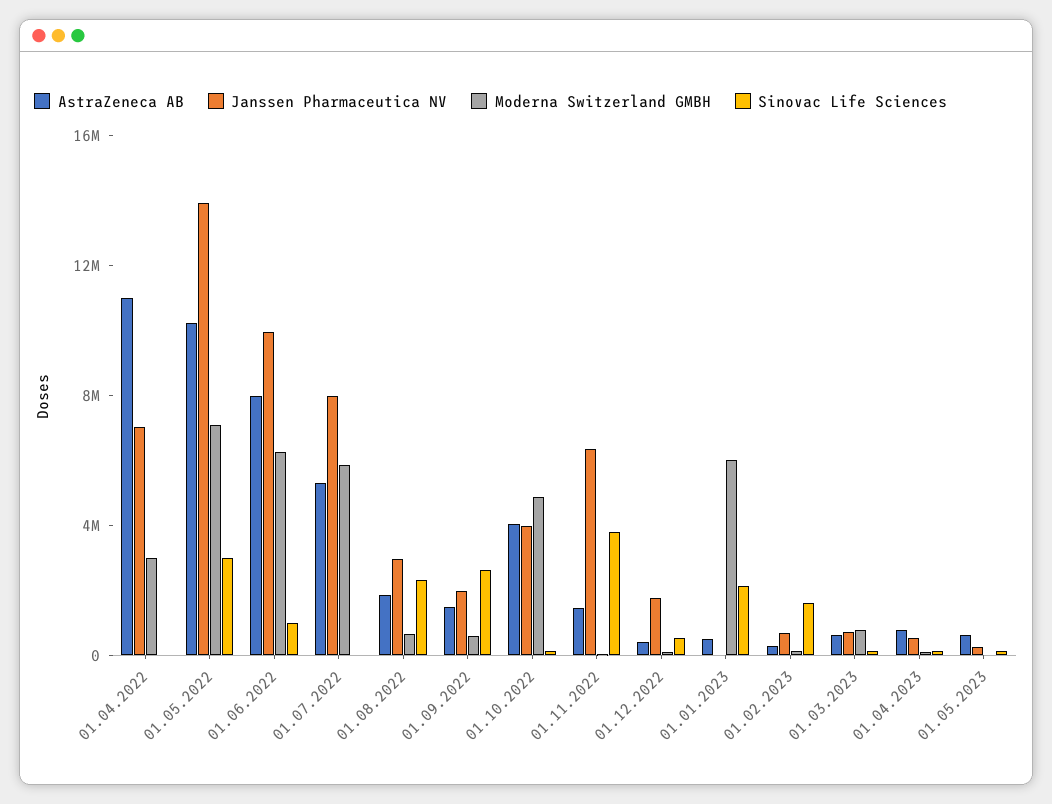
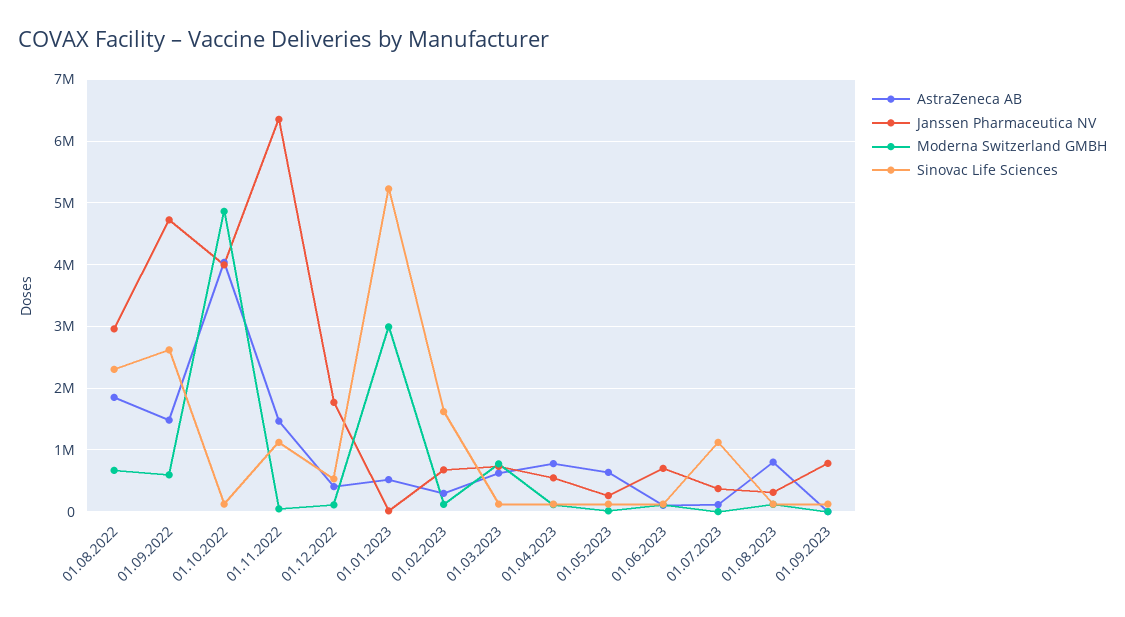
AstraZeneca AB, 01.04.2022: 11000000 -> none
Janssen Pharmaceutica NV, 01.04.2022: 7000000 -> none
Moderna Switzerland GMBH, 01.04.2022: 3000000 -> none
Sinovac Life Sciences, 01.04.2022: 0 -> none
AstraZeneca AB, 01.05.2022: 10000000 -> none
Janssen Pharmaceutica NV, 01.05.2022: 14000000 -> none
Moderna Switzerland GMBH, 01.05.2022: 7000000 -> none
Sinovac Life Sciences, 01.05.2022: 3000000 -> none
AstraZeneca AB, 01.06.2022: 8000000 -> none
Janssen Pharmaceutica NV, 01.06.2022: 10000000 -> none
Moderna Switzerland GMBH, 01.06.2022: 6000000 -> none
Sinovac Life Sciences, 01.06.2022: 1000000 -> none
AstraZeneca AB, 01.07.2022: 5000000 -> none
Janssen Pharmaceutica NV, 01.07.2022: 8000000 -> none
Moderna Switzerland GMBH, 01.07.2022: 6000000 -> none
Sinovac Life Sciences, 01.07.2022: 0 -> none
Janssen Pharmaceutica NV, 01.09.2022: 2000000 -> 4700000
Sinovac Life Sciences, 01.11.2022: 4000000 -> 1100000
Moderna Switzerland GMBH, 01.01.2023: 6000000 -> 3000000
Sinovac Life Sciences, 01.01.2023: 2000000 -> 5200000
AstraZeneca AB, 01.06.2023: none -> 100000
Janssen Pharmaceutica NV, 01.06.2023: none -> 700000
Moderna Switzerland GMBH, 01.06.2023: none -> 100000
Sinovac Life Sciences, 01.06.2023: none -> 100000
AstraZeneca AB, 01.07.2023: none -> 100000
Janssen Pharmaceutica NV, 01.07.2023: none -> 400000
Moderna Switzerland GMBH, 01.07.2023: none -> 0
Sinovac Life Sciences, 01.07.2023: none -> 1100000
AstraZeneca AB, 01.08.2023: none -> 800000
Janssen Pharmaceutica NV, 01.08.2023: none -> 300000
Moderna Switzerland GMBH, 01.08.2023: none -> 100000
Sinovac Life Sciences, 01.08.2023: none -> 100000
AstraZeneca AB, 01.09.2023: none -> 0
Janssen Pharmaceutica NV, 01.09.2023: none -> 800000
Moderna Switzerland GMBH, 01.09.2023: none -> 0
Sinovac Life Sciences, 01.09.2023: none -> 100000

